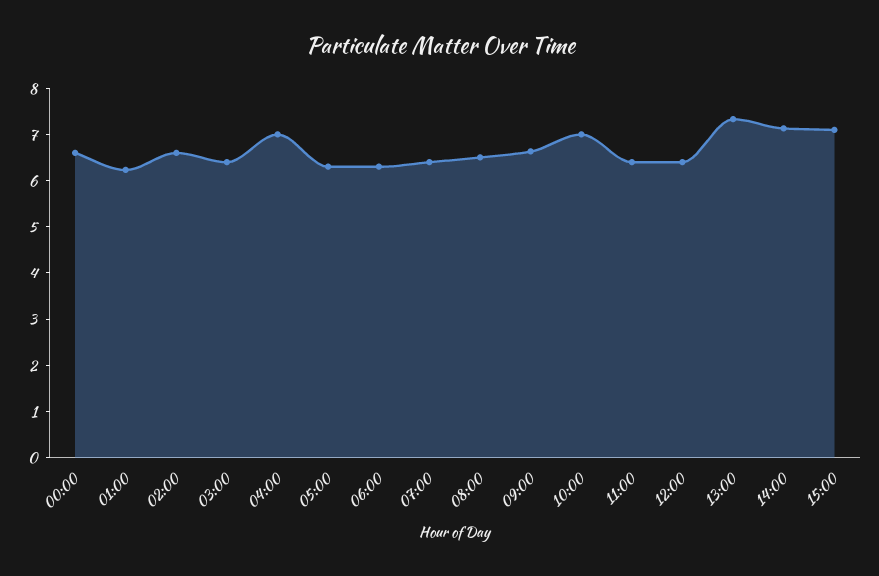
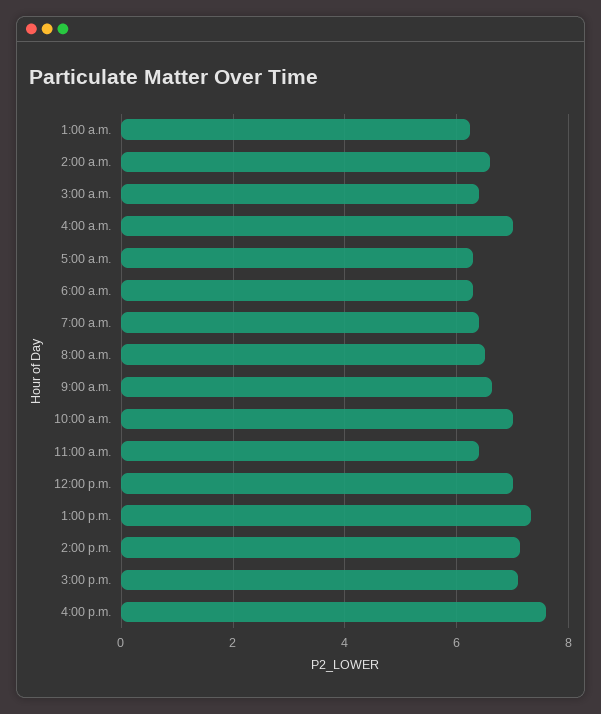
00:00: 6.6 -> none
12:00: 6.4 -> 7
4:00 p.m.: none -> 7.6

